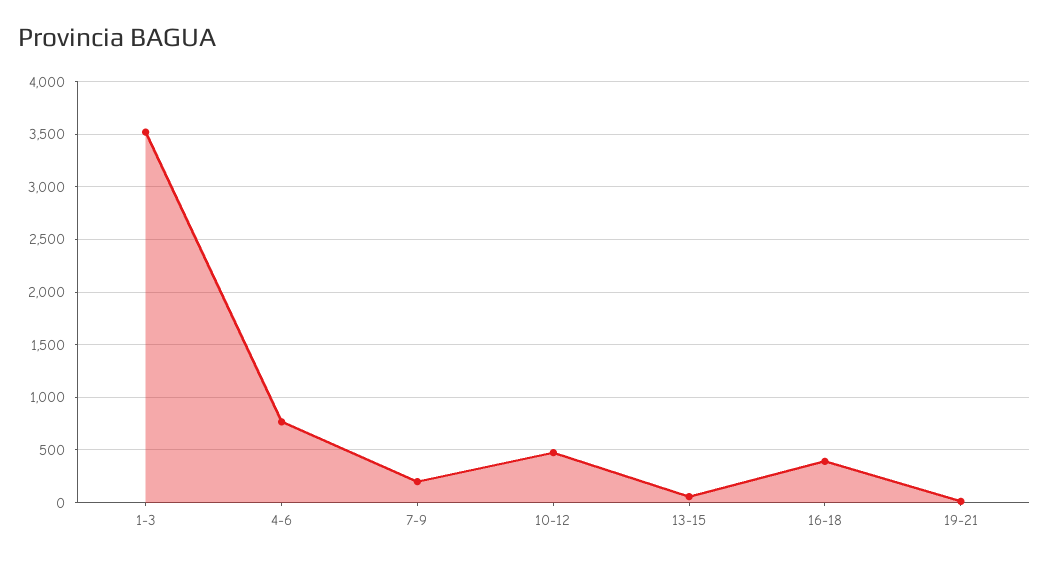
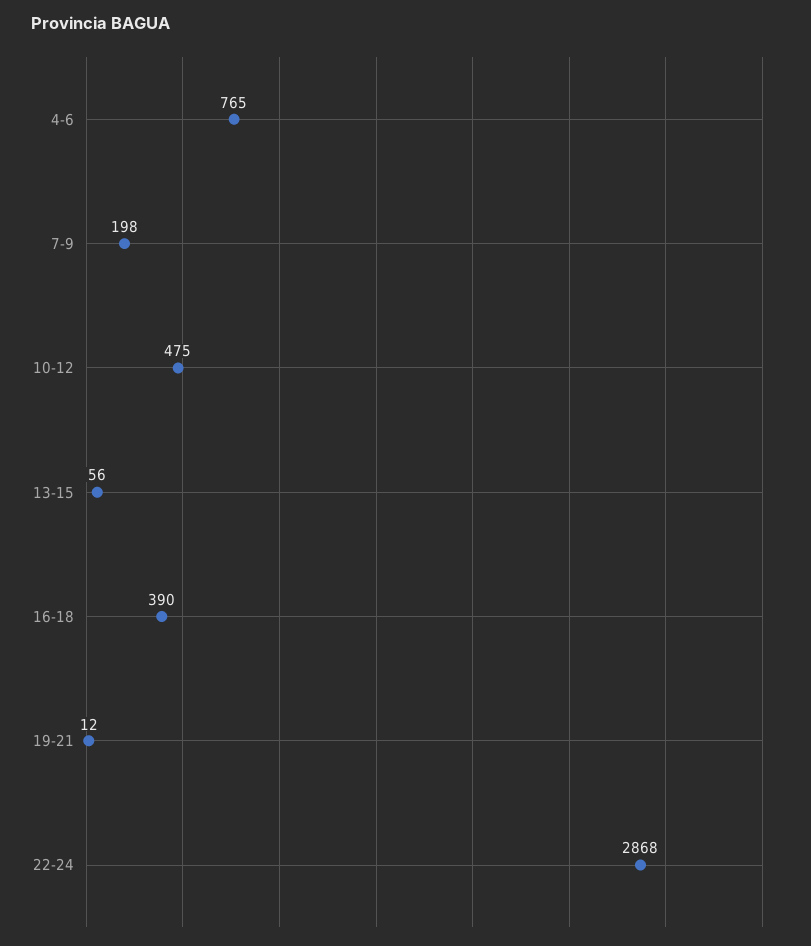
1-3: 3500 -> none
22-24: none -> 2868

